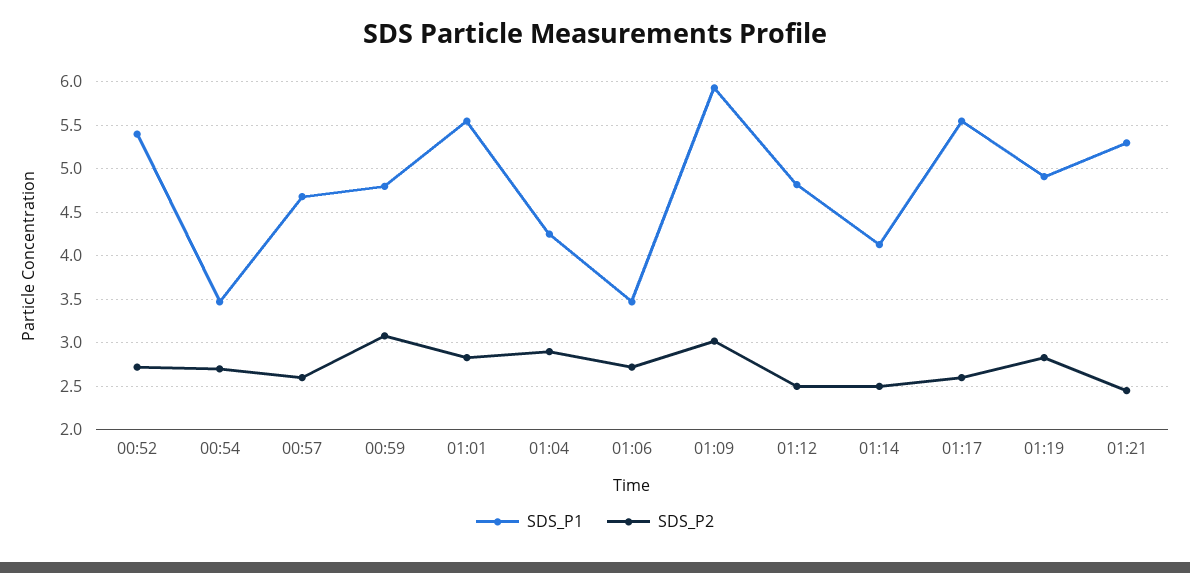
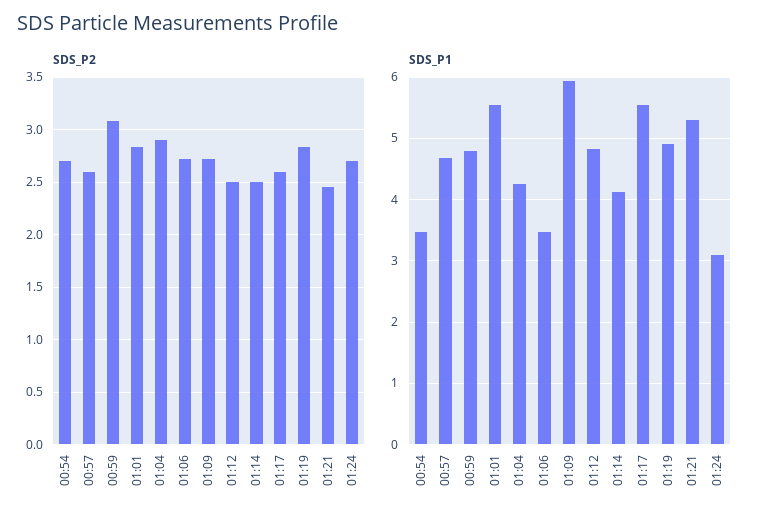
SDS_P1, 00:52: 5.4 -> none
SDS_P2, 00:52: 2.7 -> none
SDS_P2, 01:09: 3 -> 2.7
SDS_P2, 01:24: none -> 2.7
SDS_P1, 01:24: none -> 3.1

